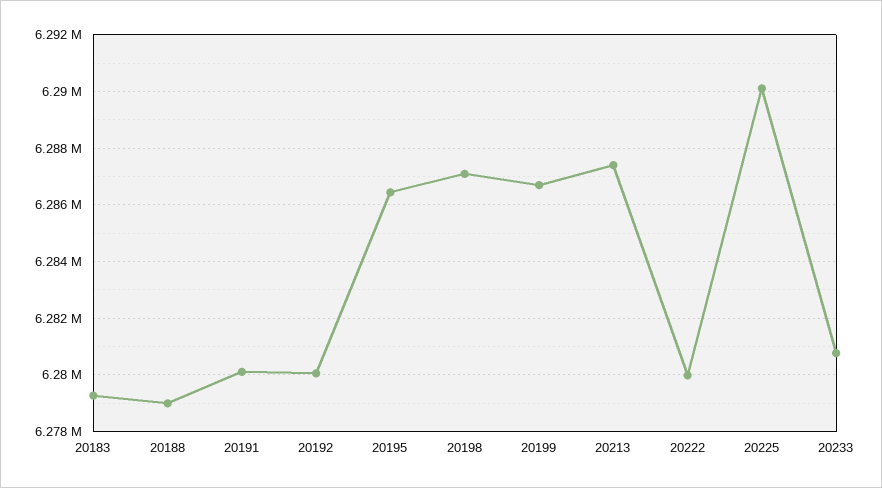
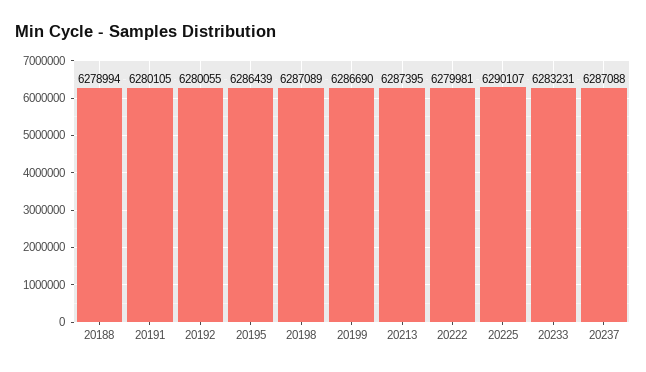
20183: 6279250 -> none
20233: 6280750 -> 6283231
20237: none -> 6287088

